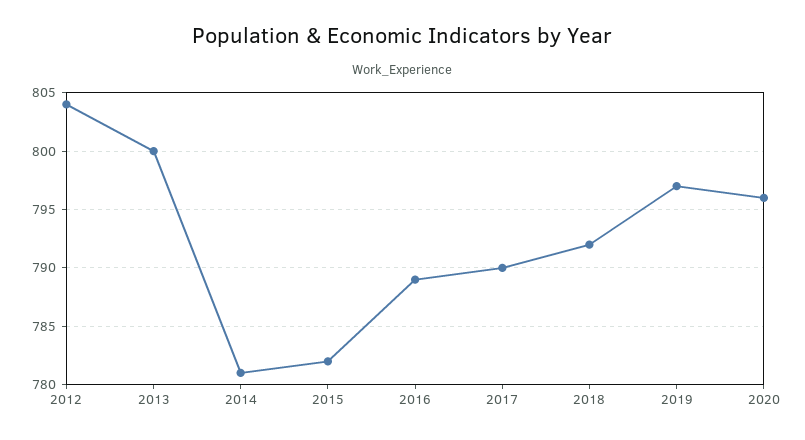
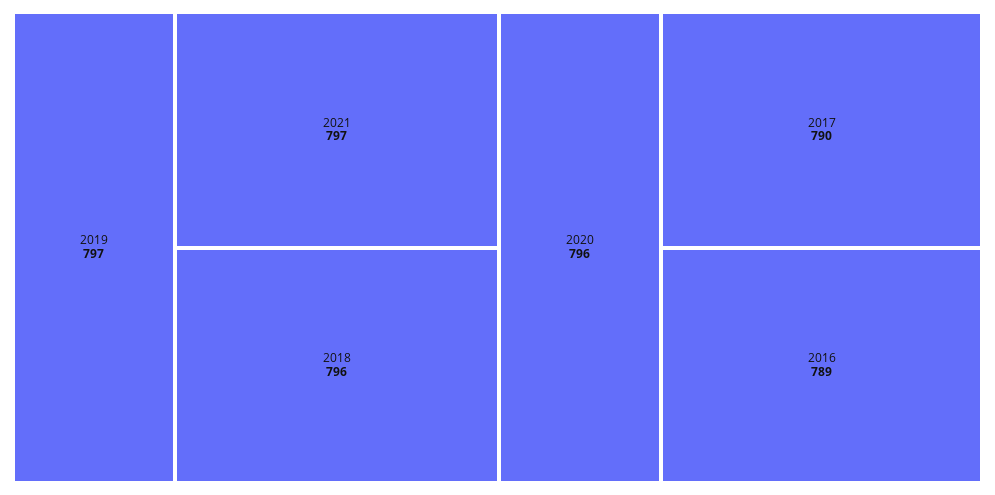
2012: 804 -> none
2013: 800 -> none
2014: 781 -> none
2015: 782 -> none
2018: 792 -> 796
2021: none -> 797

